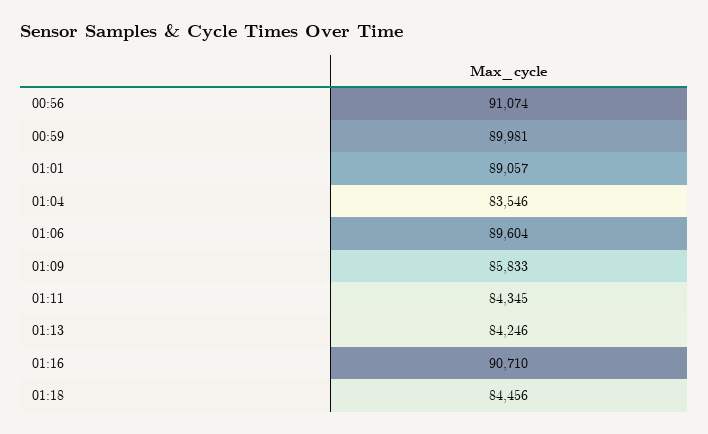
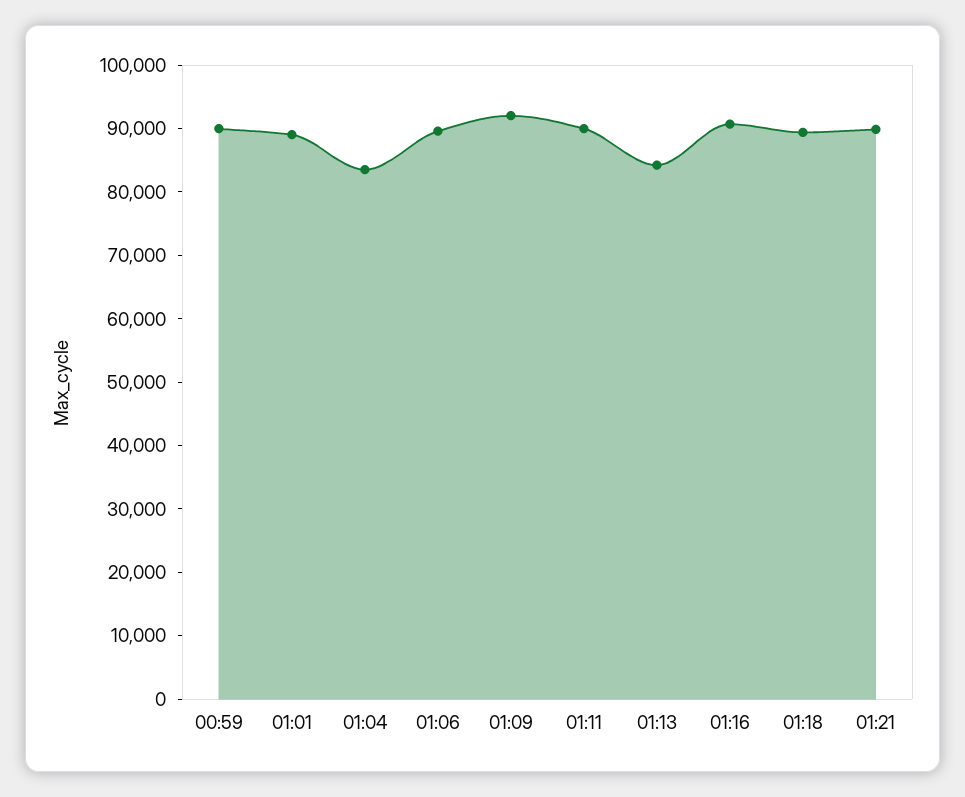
00:56: 91074 -> none
01:09: 85833 -> 92000
01:11: 84345 -> 90000
01:18: 84456 -> 90000
01:21: none -> 90000

